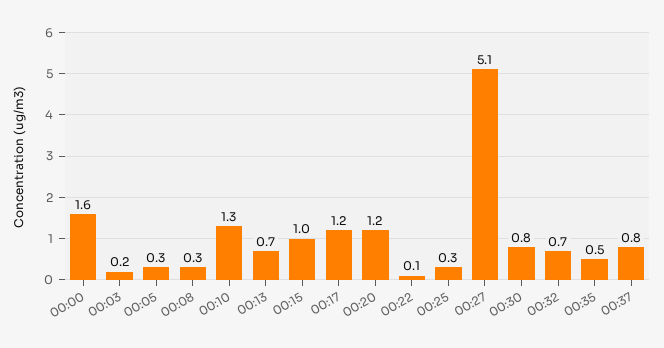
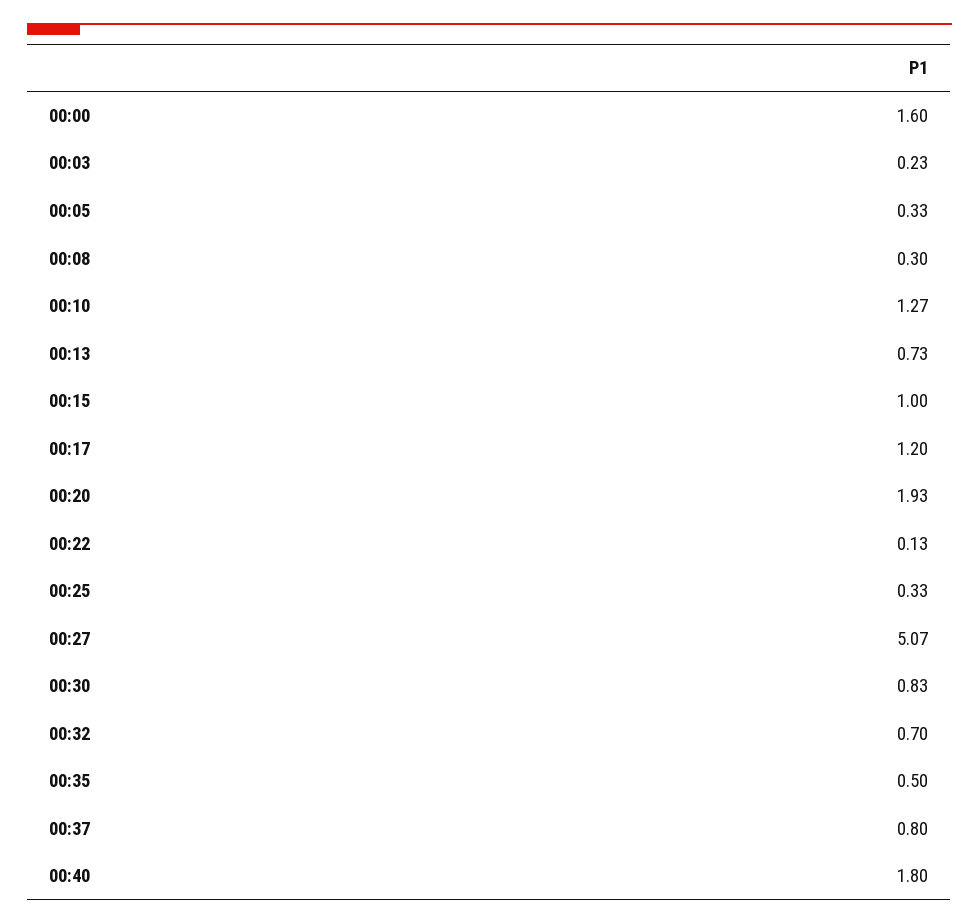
00:20: 1.2 -> 1.93
00:40: none -> 1.8

